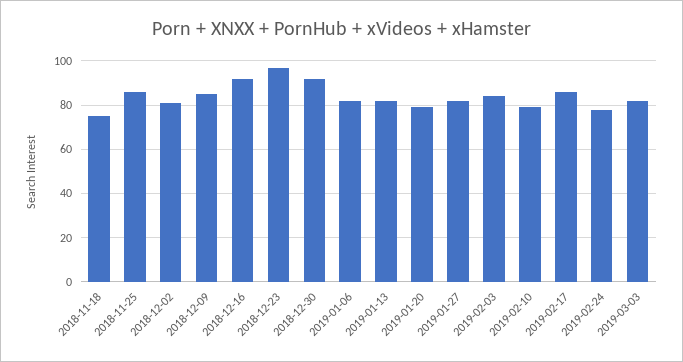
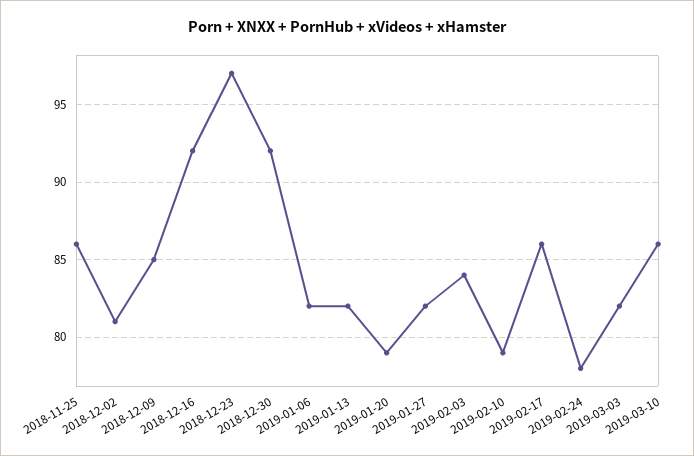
2018-11-18: 75 -> none
2019-03-10: none -> 86

